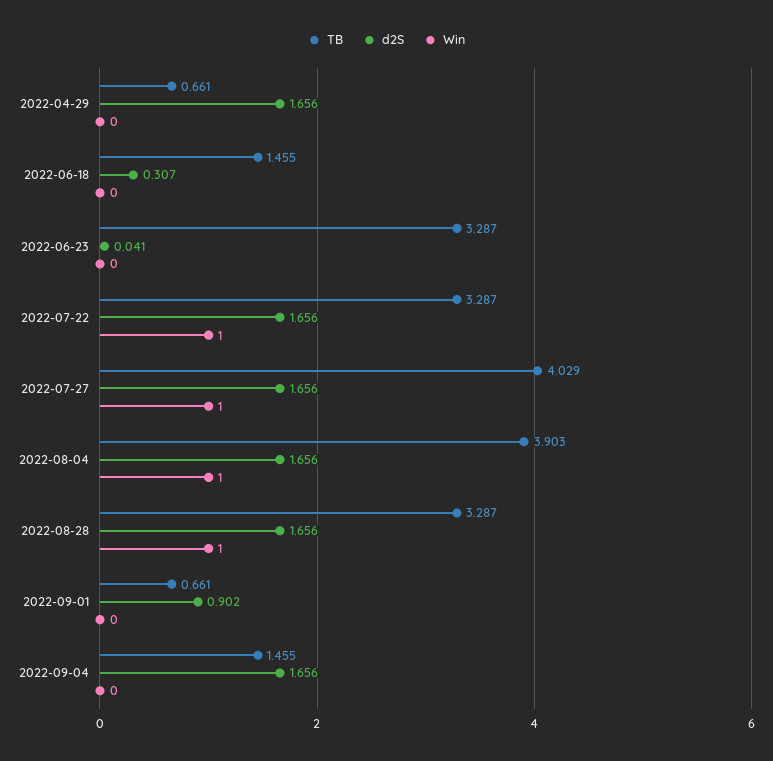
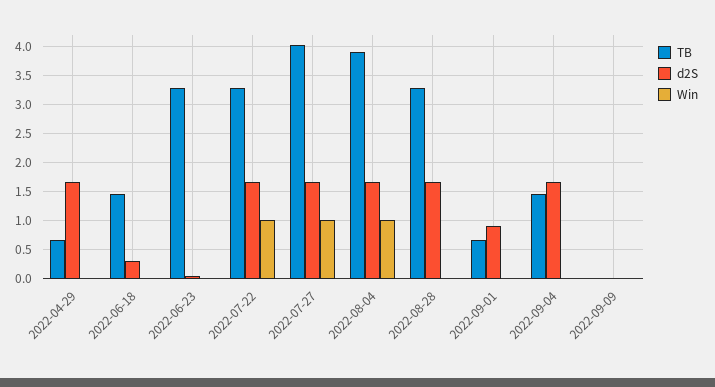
Win, 2022-08-28: 1 -> 0
TB, 2022-09-09: none -> 0
d2S, 2022-09-09: none -> 0
Win, 2022-09-09: none -> 0

